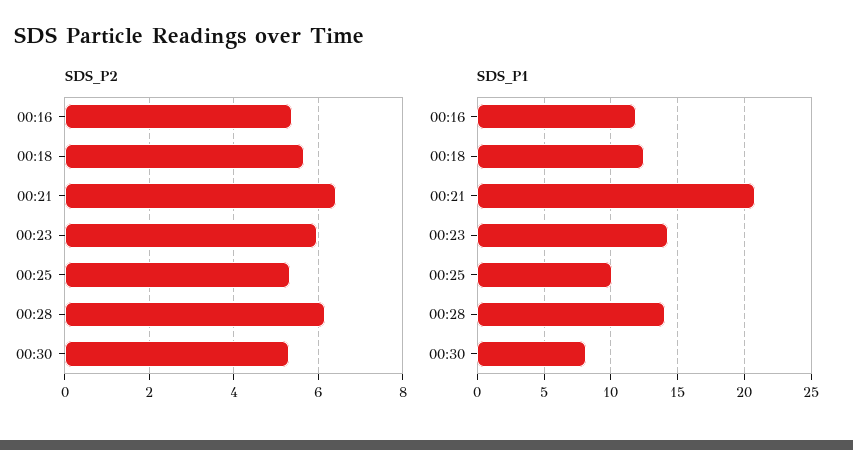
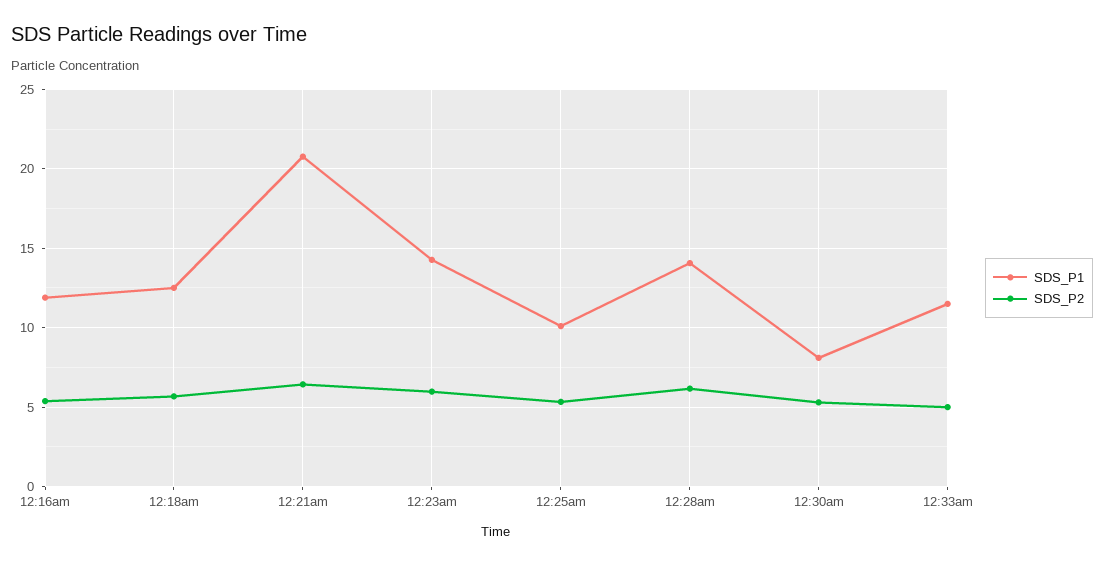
SDS_P1, 12:33am: none -> 11.5
SDS_P2, 12:33am: none -> 5

